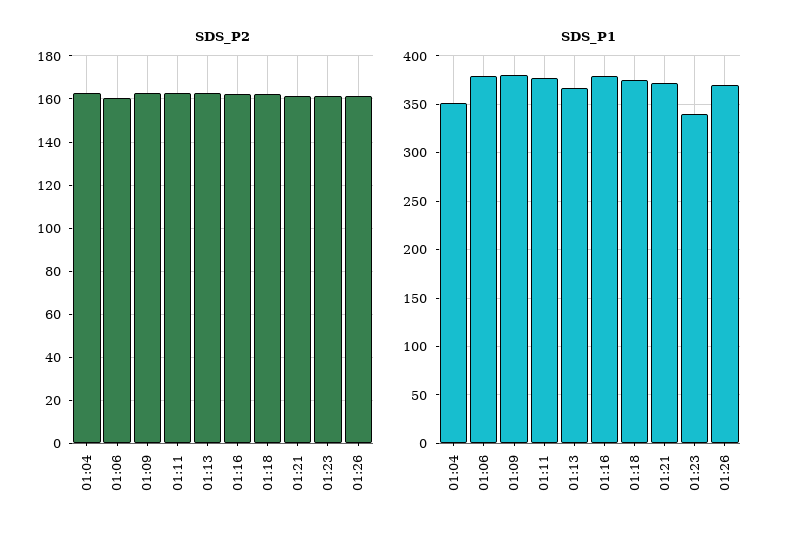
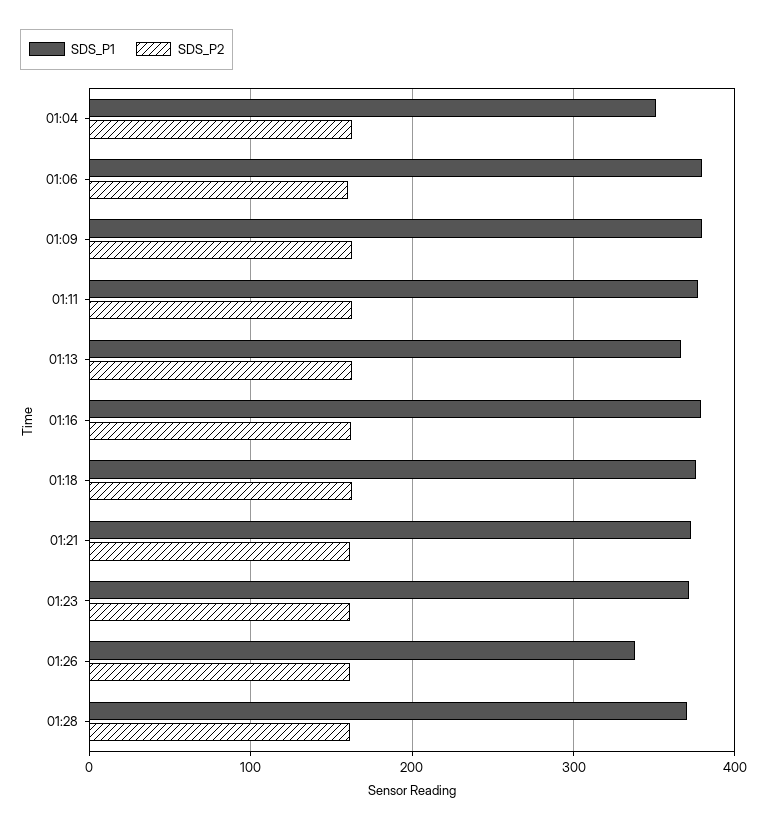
SDS_P1, 01:23: 340 -> 370
SDS_P1, 01:26: 370 -> 340
SDS_P1, 01:28: none -> 370
SDS_P2, 01:28: none -> 160

